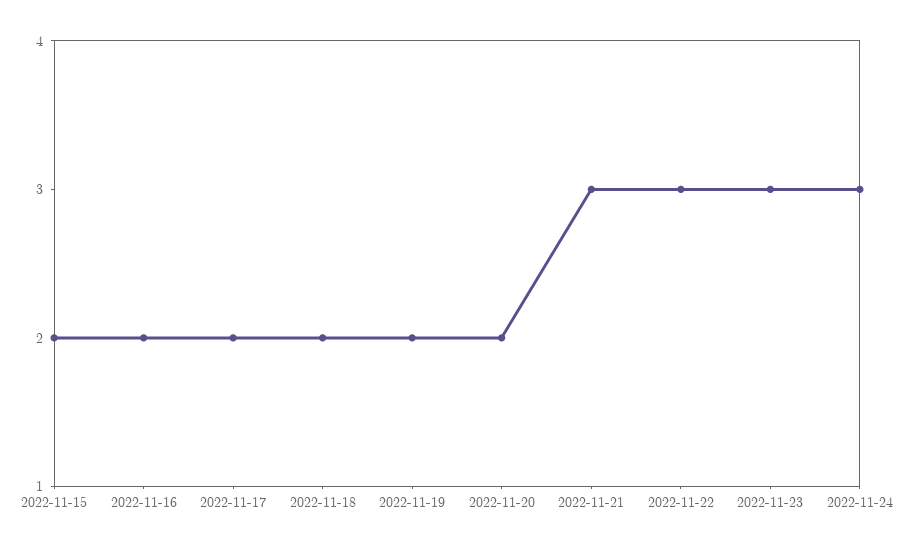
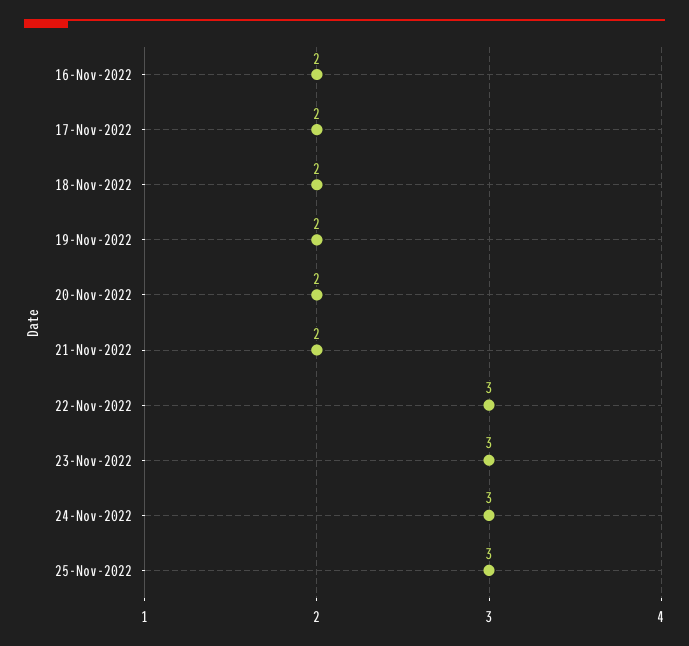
2022-11-15: 2 -> none
2022-11-21: 3 -> 2
25-Nov-2022: none -> 3

